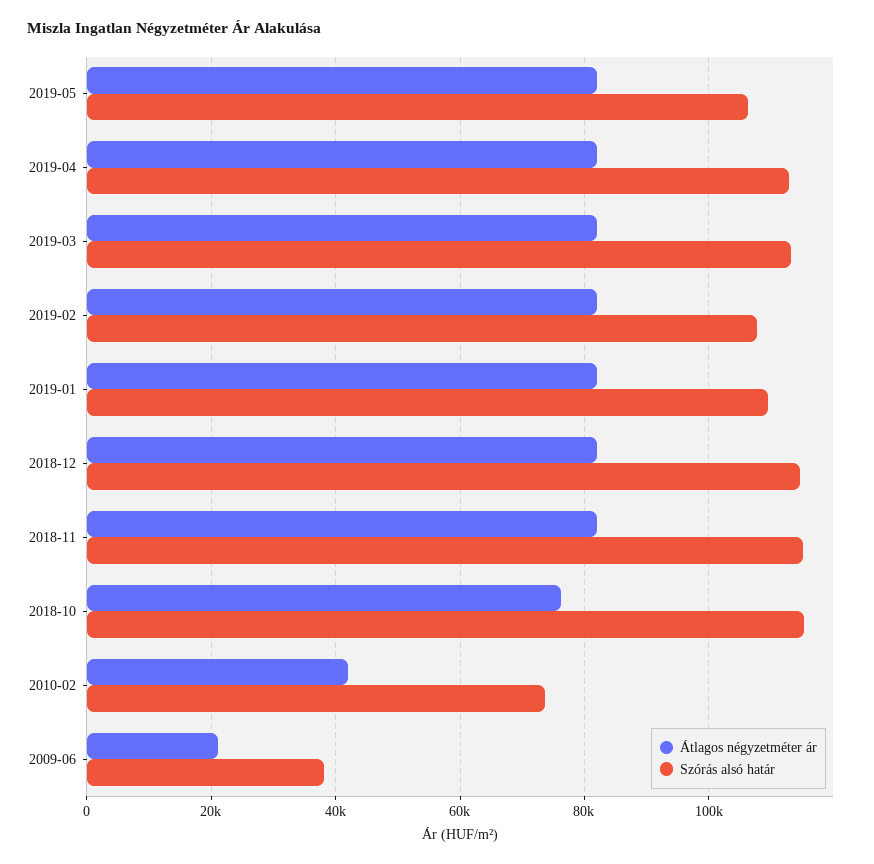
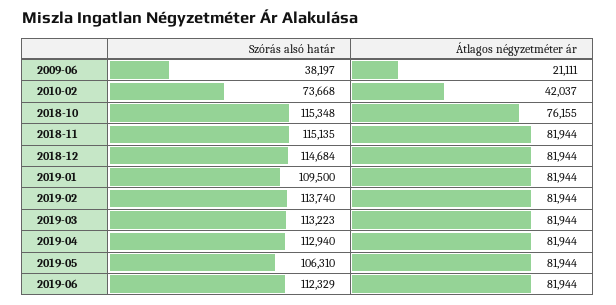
Szórás alsó határ, 2019-02: 108000 -> 113740
Szórás alsó határ, 2019-06: none -> 112329
Átlagos négyzetméter ár, 2019-06: none -> 81944

